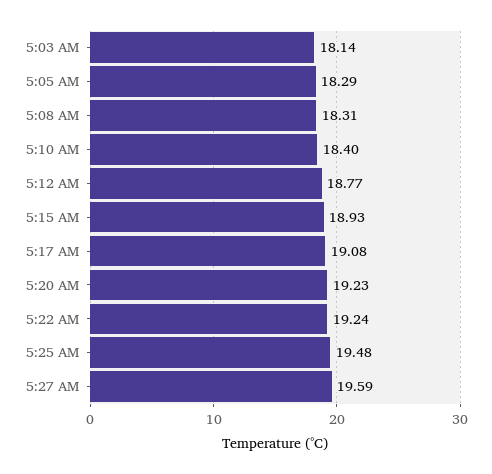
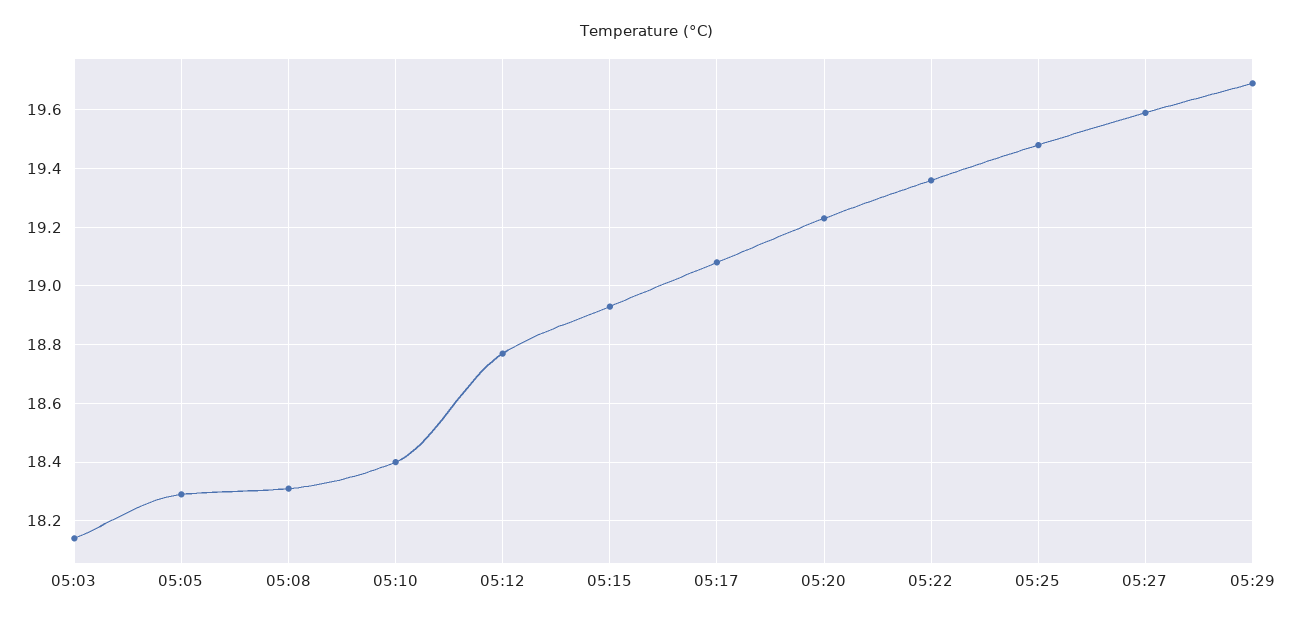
5:22 AM: 19.24 -> 19.35
05:29: none -> 19.7

